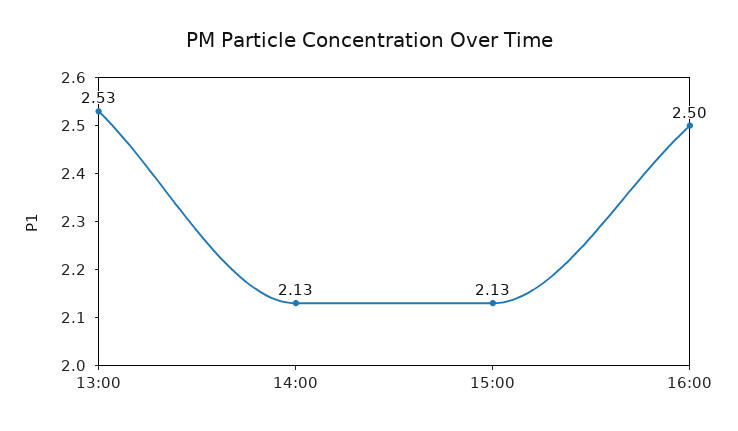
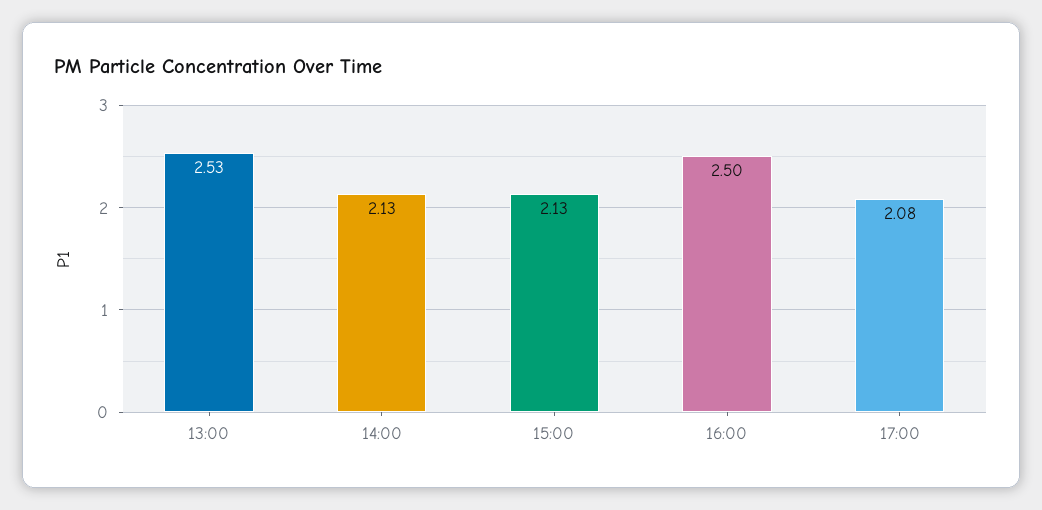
17:00: none -> 2.08

